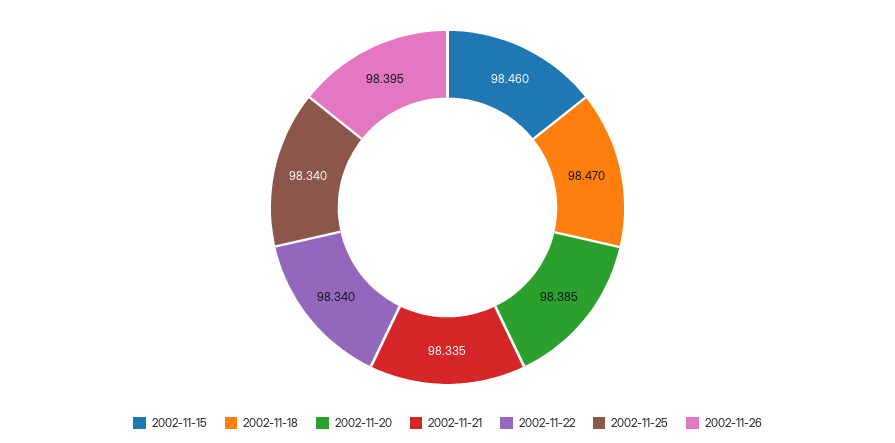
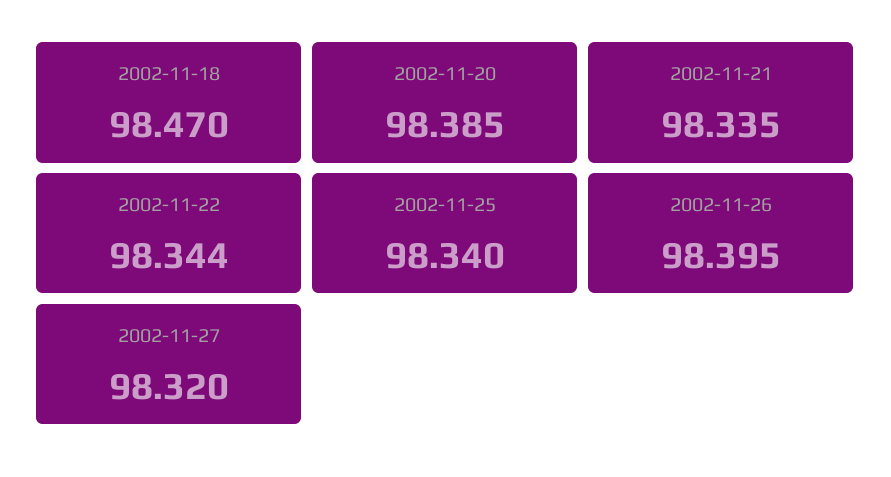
2002-11-15: 98.46 -> none
2002-11-22: 98.34 -> 98.344
2002-11-27: none -> 98.32

